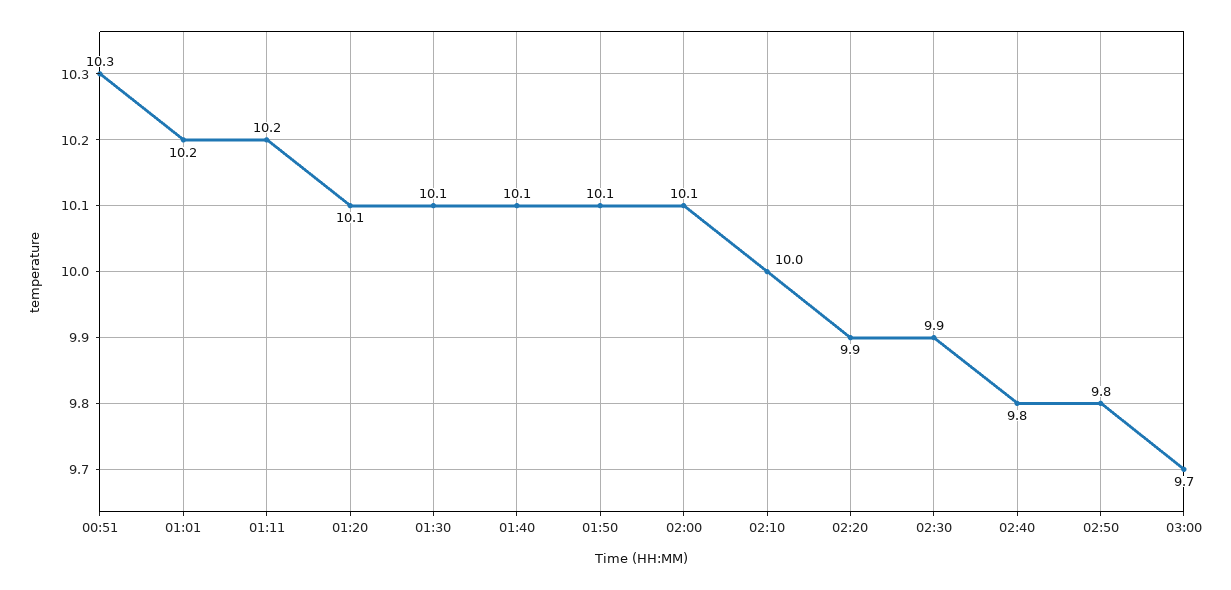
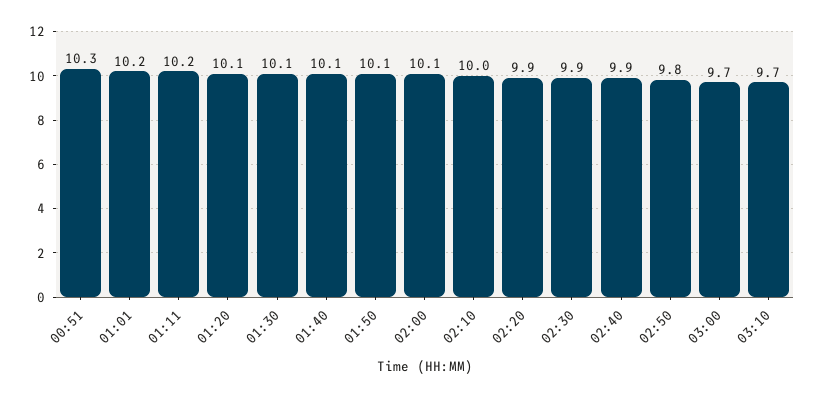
02:40: 9.8 -> 9.9
03:10: none -> 9.7

